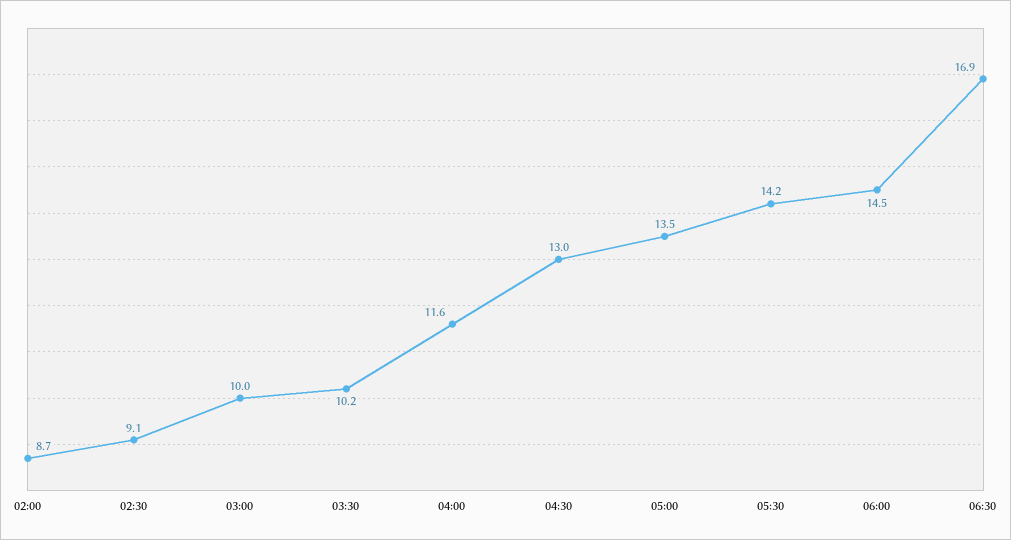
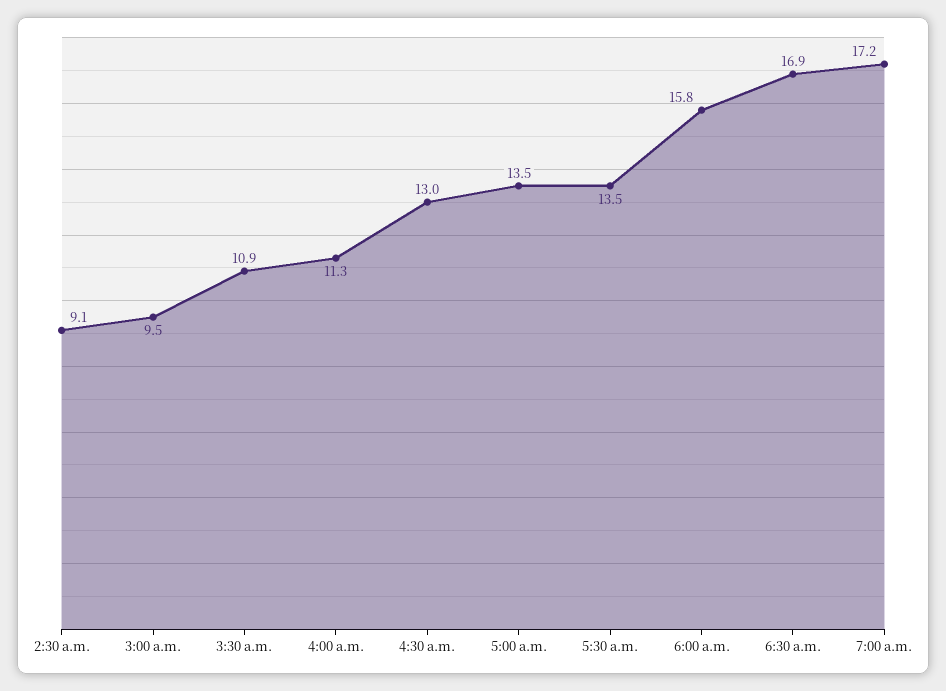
02:00: 8.7 -> none
03:00: 10 -> 9.5
03:30: 10.2 -> 10.9
04:00: 11.6 -> 11.3
05:30: 14.2 -> 13.5
06:00: 14.5 -> 15.8
7:00 a.m.: none -> 17.2

